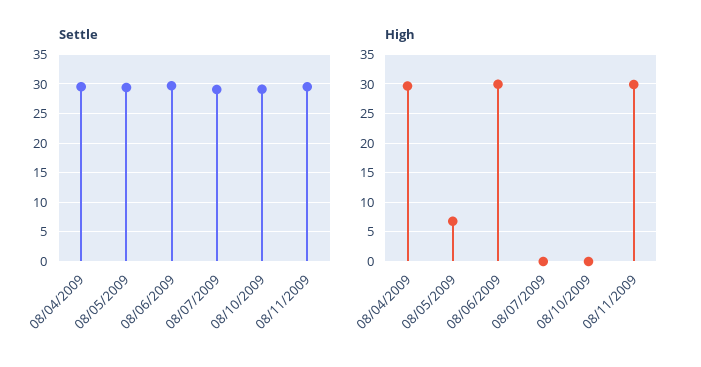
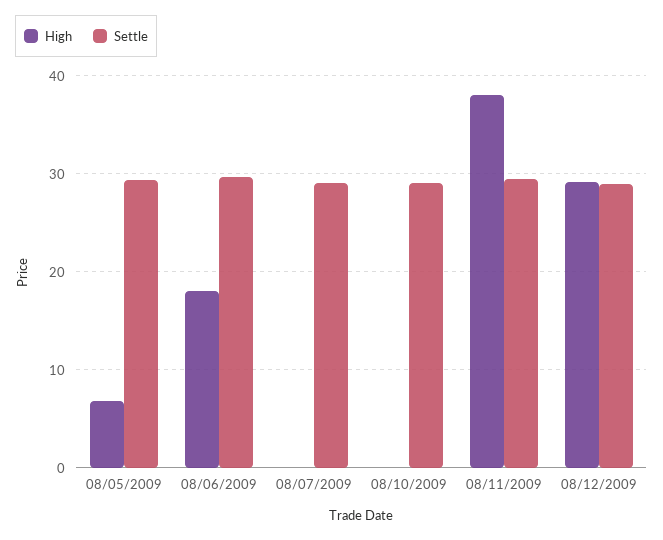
Settle, 08/04/2009: 30 -> none
High, 08/04/2009: 30 -> none
High, 08/06/2009: 30 -> 18
High, 08/11/2009: 30 -> 38
High, 08/12/2009: none -> 29
Settle, 08/12/2009: none -> 29

